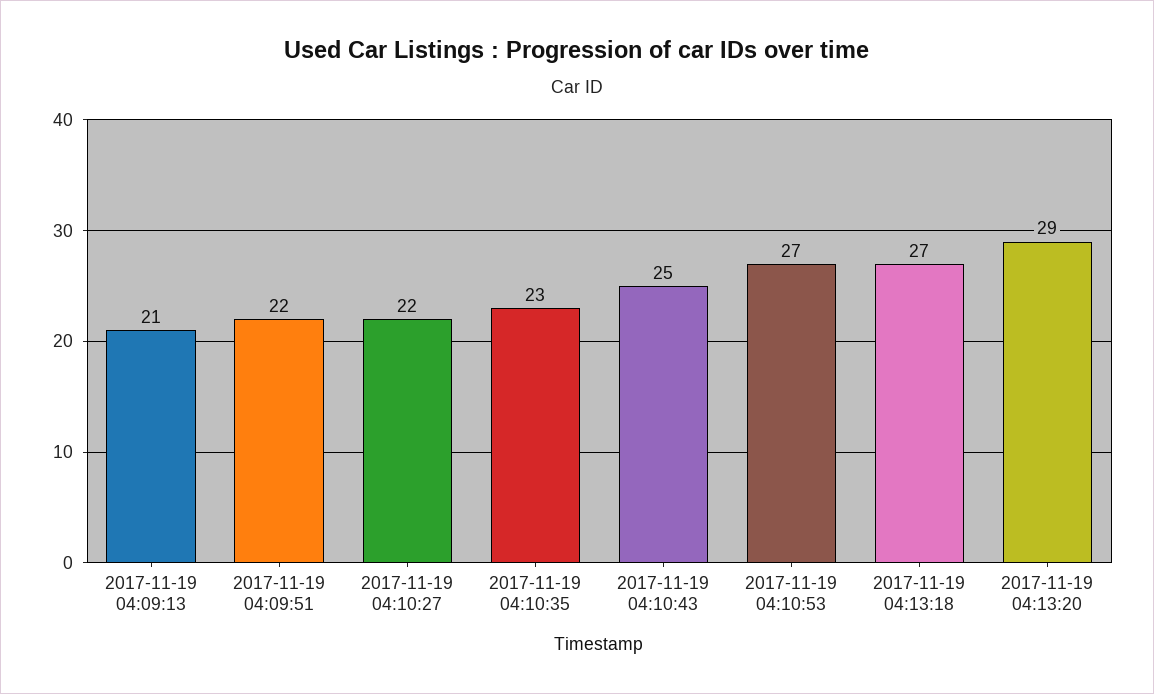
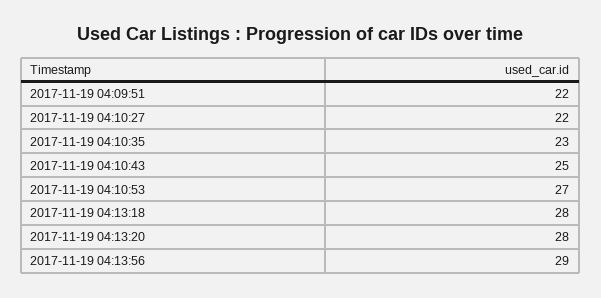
2017-11-19 04:09:13: 21 -> none
2017-11-19 04:13:18: 27 -> 28
2017-11-19 04:13:20: 29 -> 28
2017-11-19 04:13:56: none -> 29

